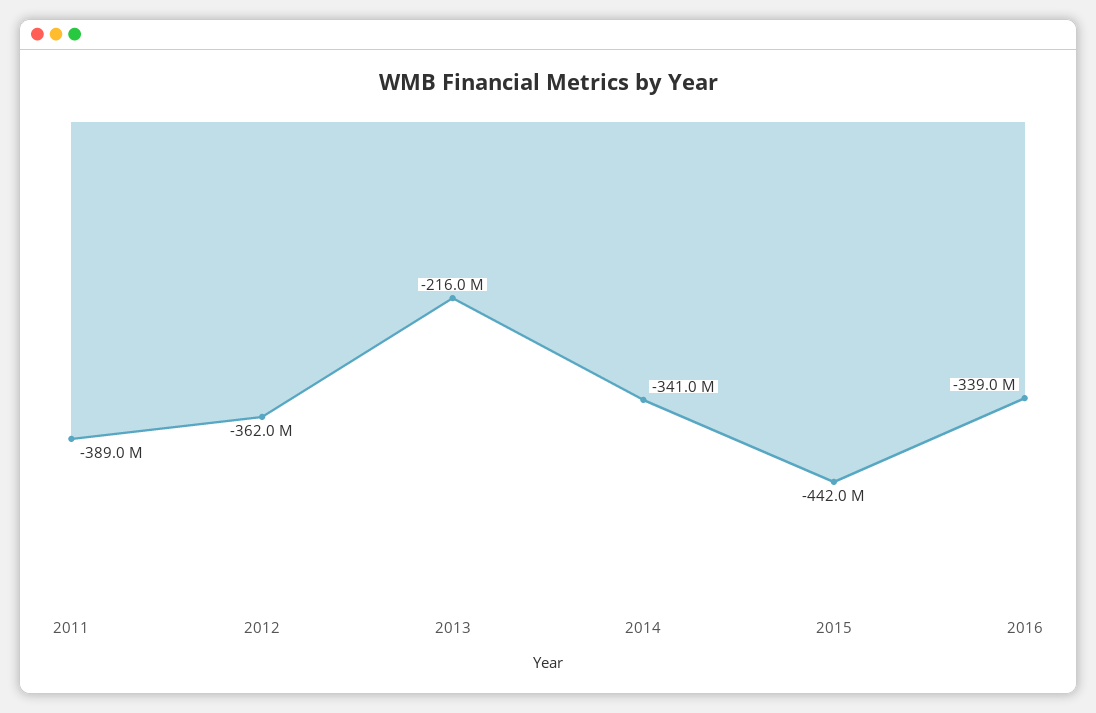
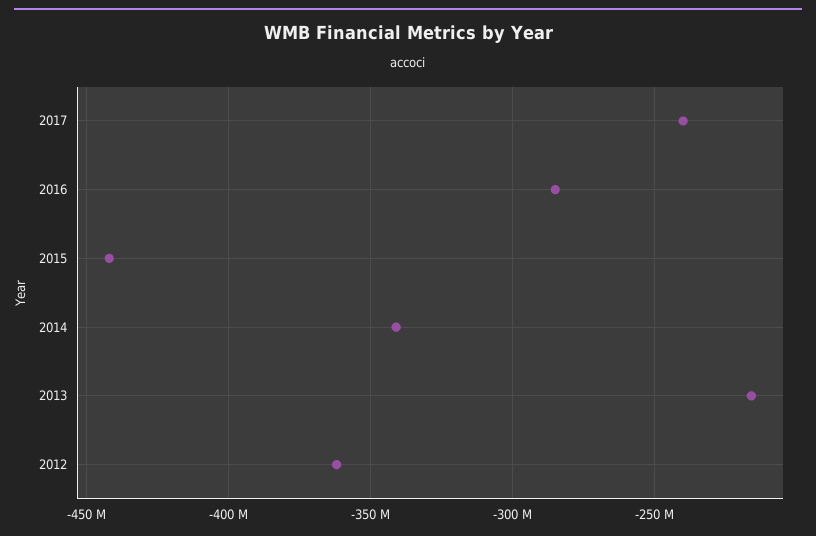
2011: -389000000 -> none
2016: -339000000 -> -285000000
2017: none -> -240000000

